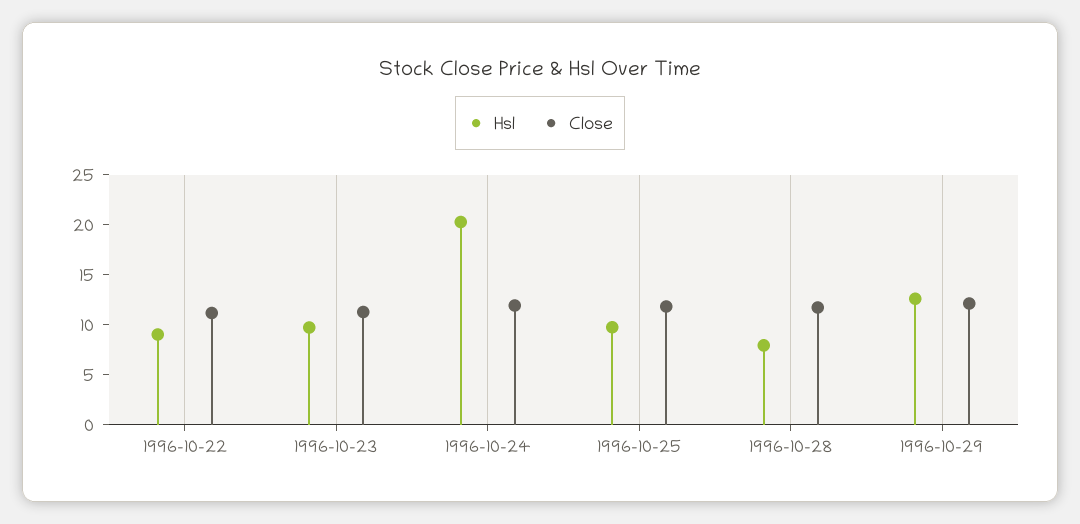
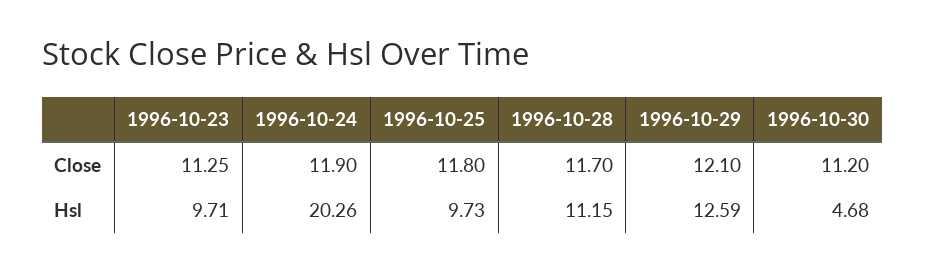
Hsl, 1996-10-22: 9 -> none
Close, 1996-10-22: 11 -> none
Hsl, 1996-10-28: 8 -> 11.15
Close, 1996-10-30: none -> 11.2
Hsl, 1996-10-30: none -> 4.68

